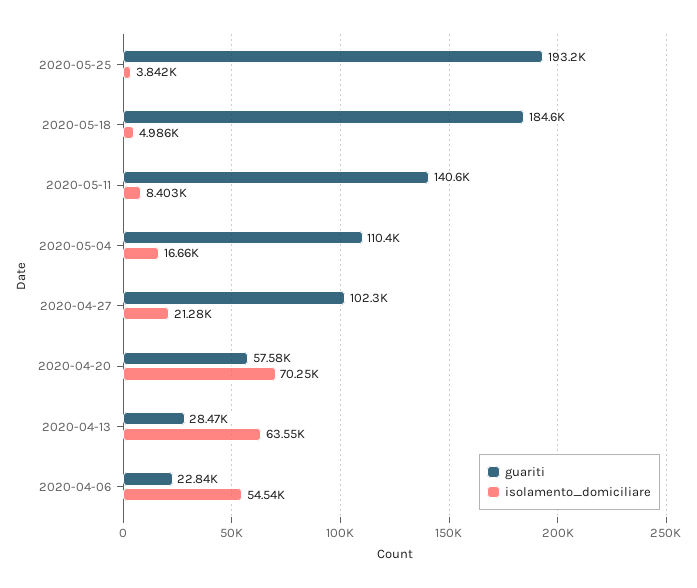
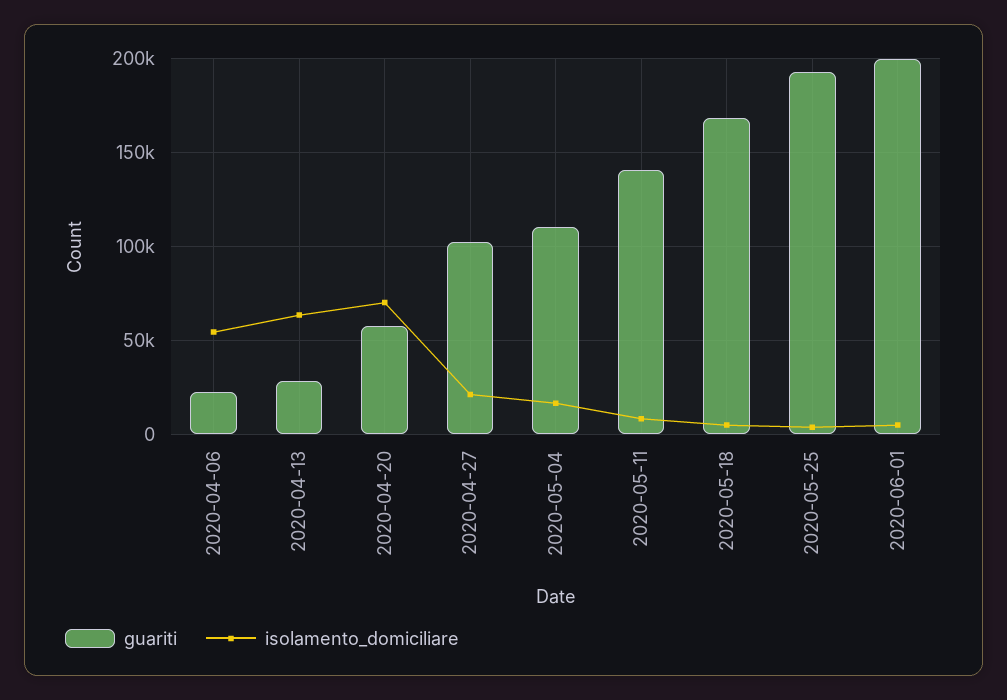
guariti, 2020-05-18: 184600 -> 170000
guariti, 2020-06-01: none -> 200000
isolamento_domiciliare, 2020-06-01: none -> 5000

